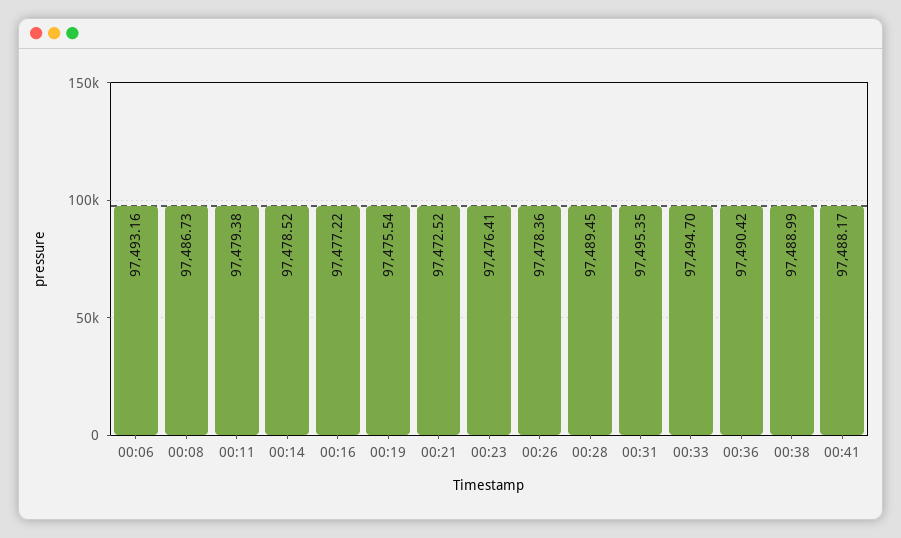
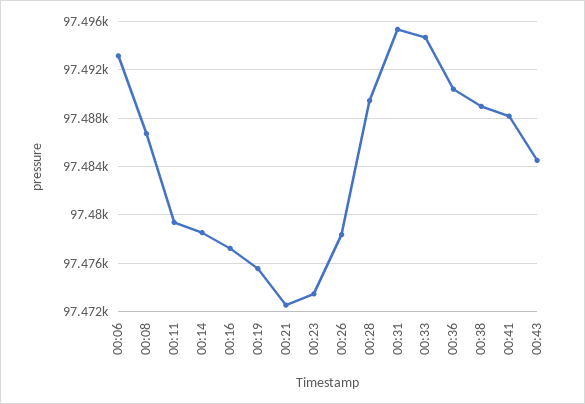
00:23: 97476.41 -> 97473.5
00:43: none -> 97484.5

